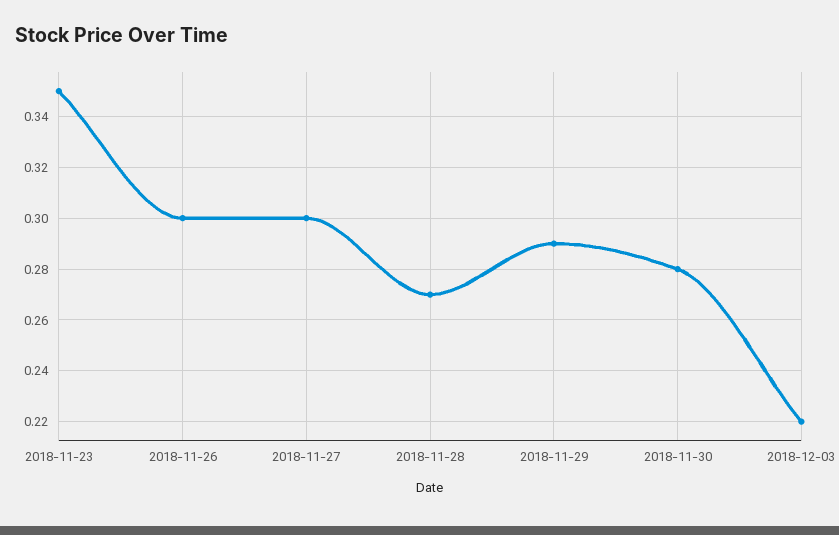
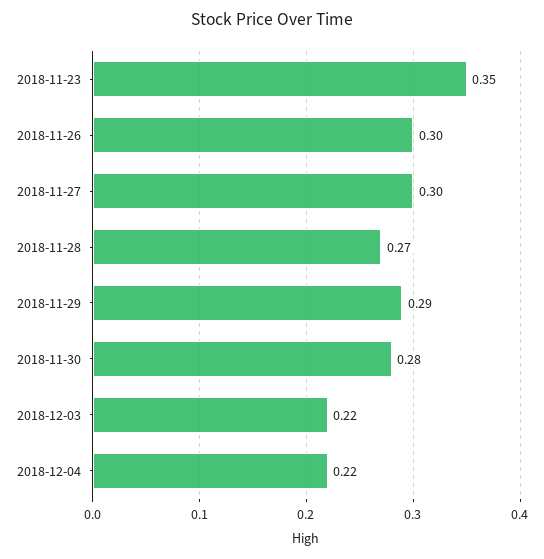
2018-12-04: none -> 0.22

